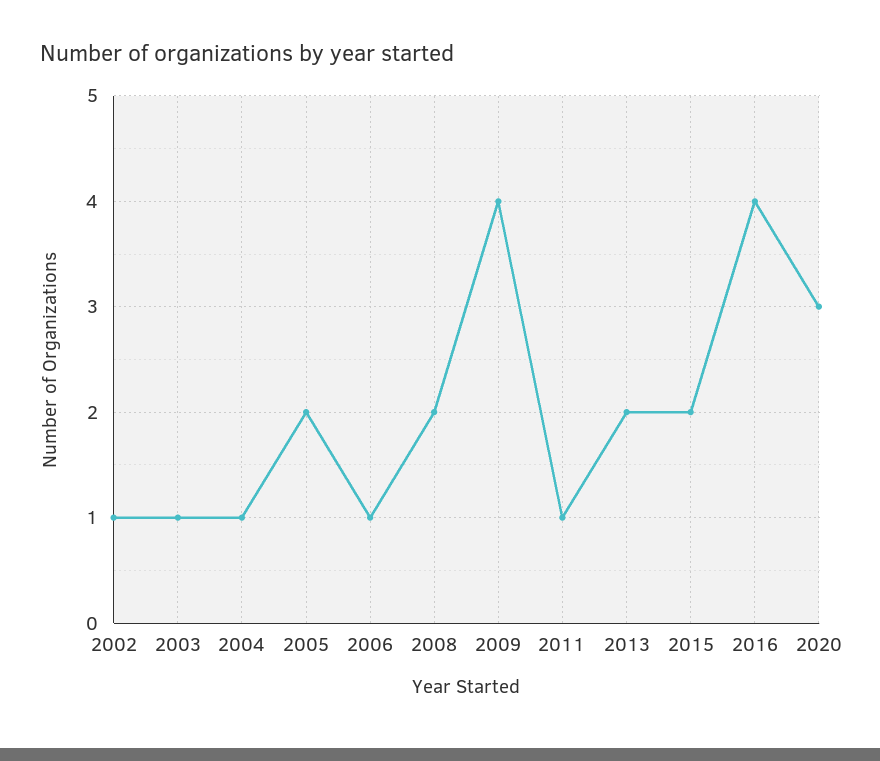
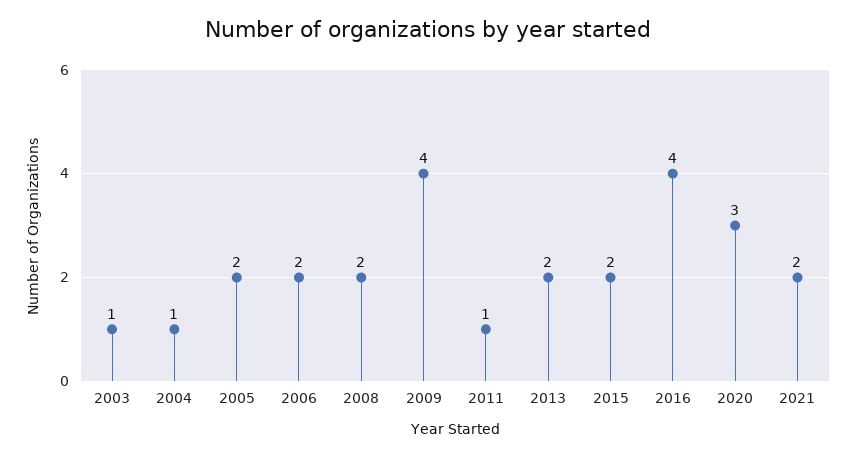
2002: 1 -> none
2006: 1 -> 2
2021: none -> 2

